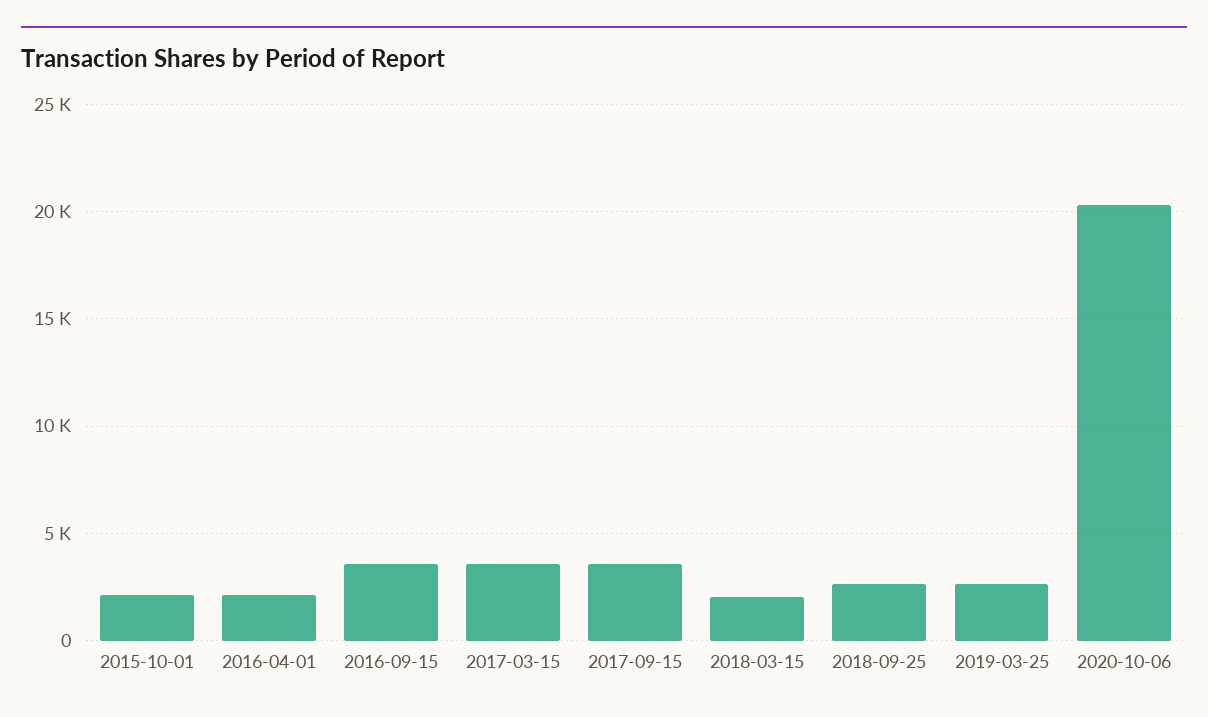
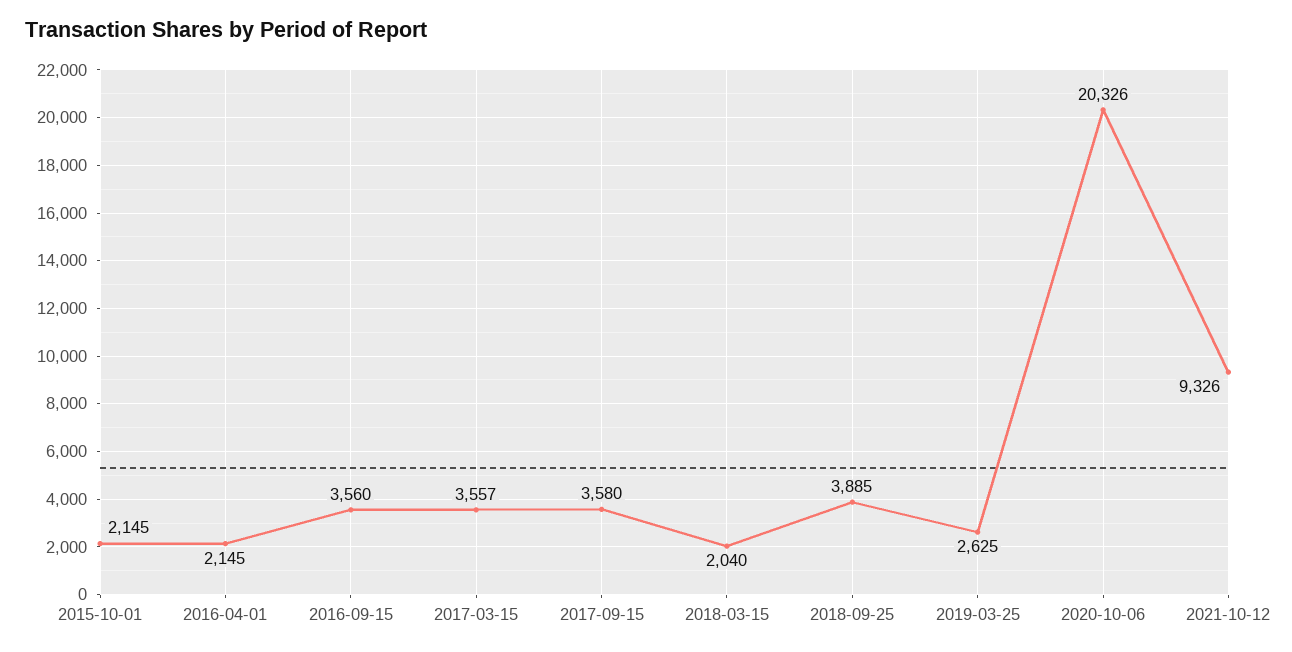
2018-09-25: 2500 -> 3885
2021-10-12: none -> 9326

